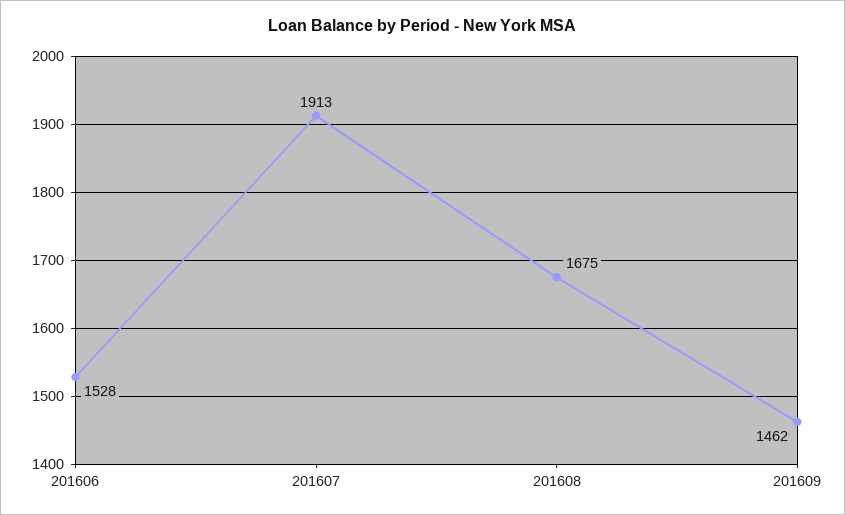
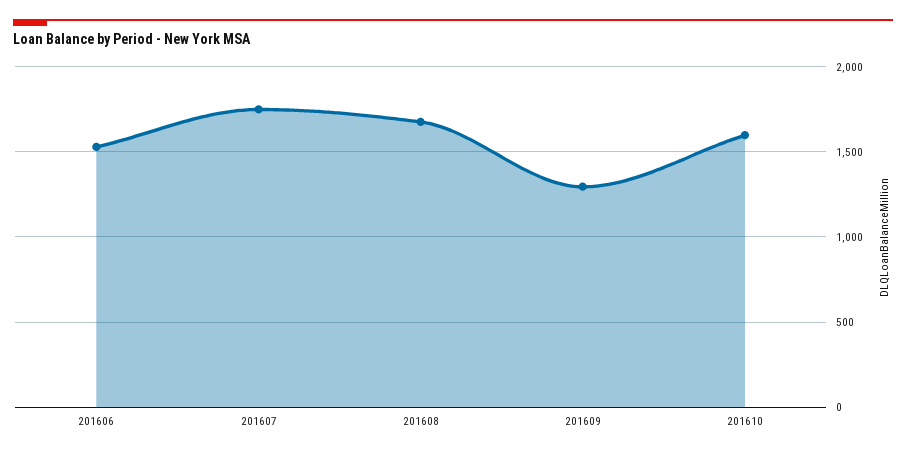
201607: 1913 -> 1750
201609: 1462 -> 1300
201610: none -> 1600

